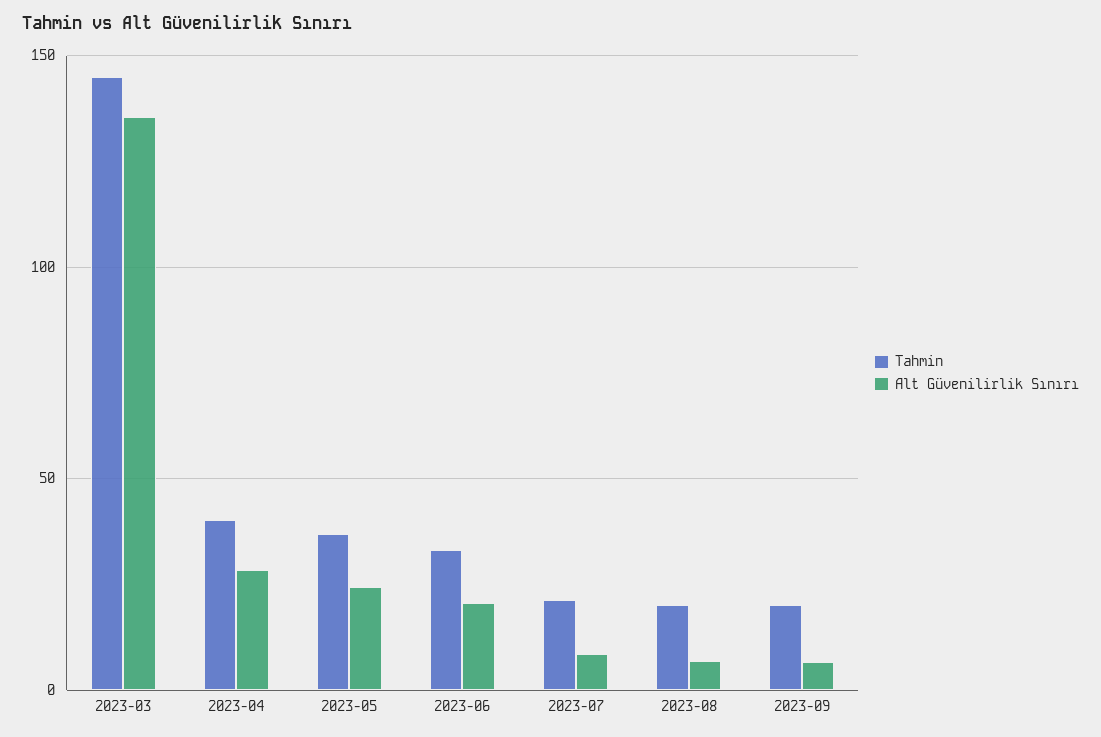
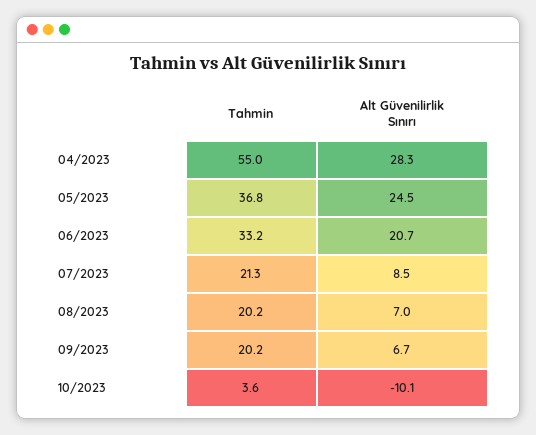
Tahmin, 2023-03: 145 -> none
Alt Güvenilirlik Sınırı, 2023-03: 135 -> none
Tahmin, 2023-04: 40 -> 55
Tahmin, 10/2023: none -> 3.6
Alt Güvenilirlik Sınırı, 10/2023: none -> -10.1

